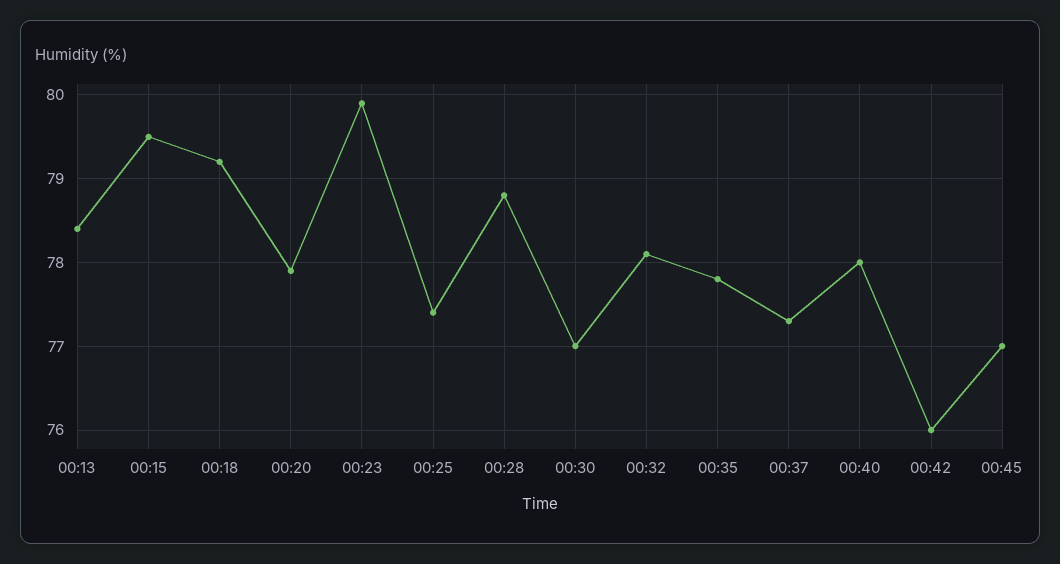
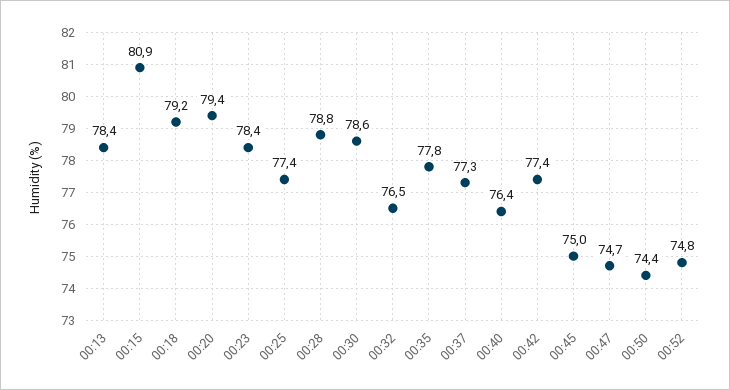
00:15: 79.5 -> 80.9
00:20: 77.9 -> 79.4
00:23: 79.9 -> 78.4
00:30: 77 -> 78.6
00:32: 78.1 -> 76.5
00:40: 78 -> 76.4
00:42: 76 -> 77.4
00:45: 77 -> 75
00:47: none -> 74.7
00:50: none -> 74.4
00:52: none -> 74.8

